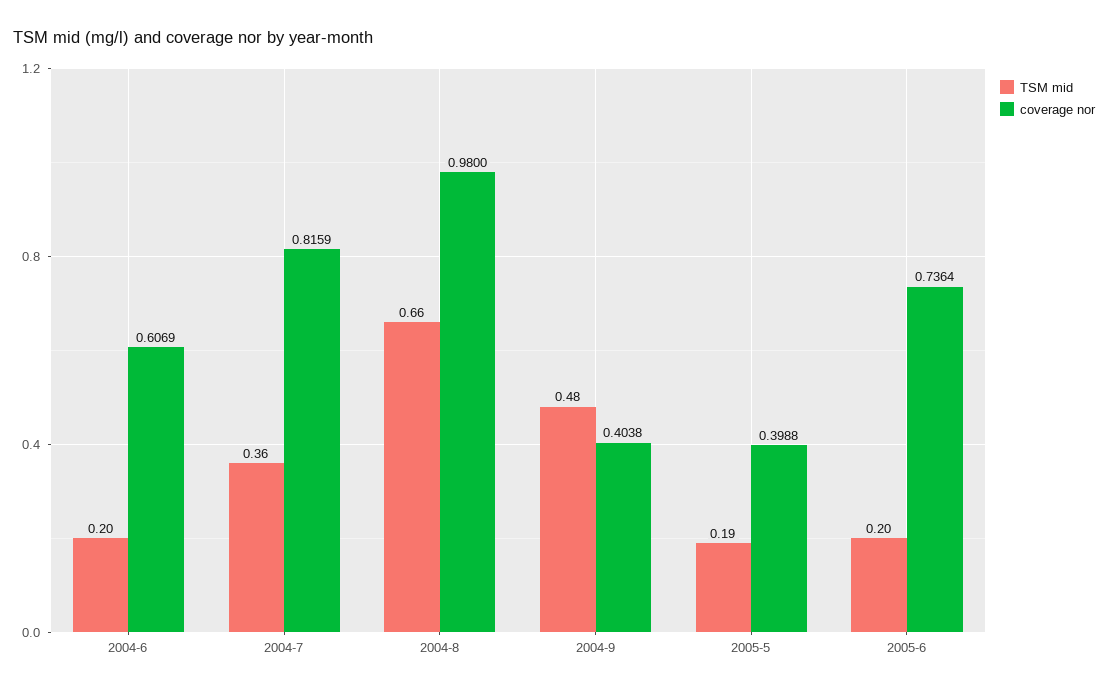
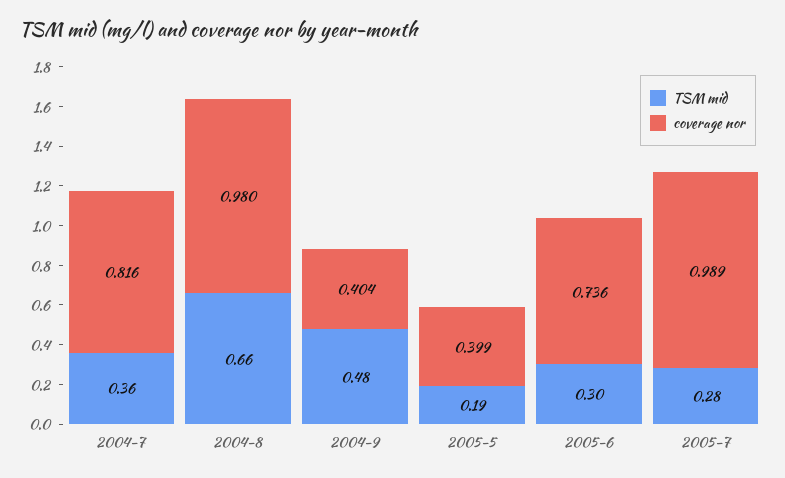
TSM mid, 2004-6: 0.2 -> none
coverage nor, 2004-6: 0.6069 -> none
TSM mid, 2005-6: 0.2 -> 0.3
TSM mid, 2005-7: none -> 0.28
coverage nor, 2005-7: none -> 0.989

